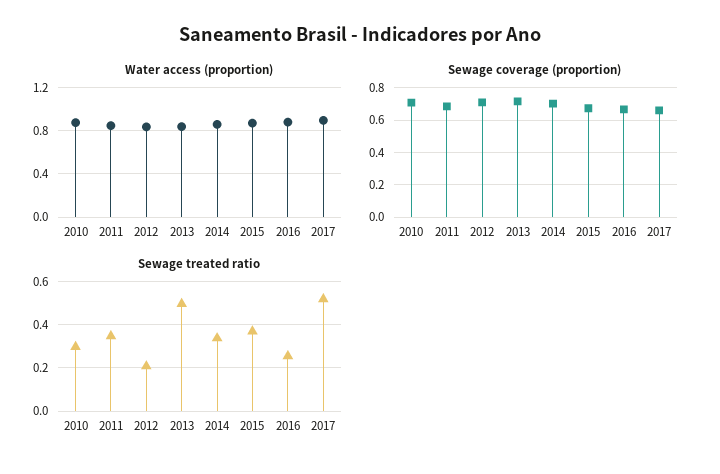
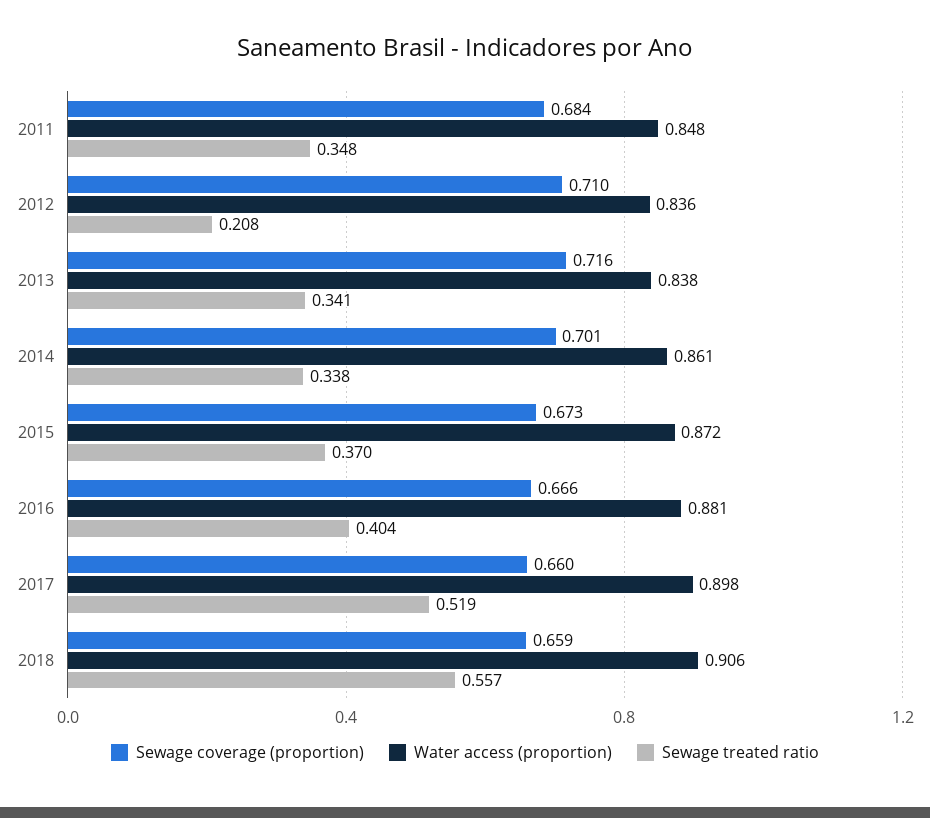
Water access (proportion), 2010: 0.9 -> none
Sewage coverage (proportion), 2010: 0.7 -> none
Sewage treated ratio, 2010: 0.3 -> none
Sewage treated ratio, 2013: 0.5 -> 0.341
Sewage treated ratio, 2016: 0.25 -> 0.404
Sewage coverage (proportion), 2018: none -> 0.659
Water access (proportion), 2018: none -> 0.906
Sewage treated ratio, 2018: none -> 0.557

